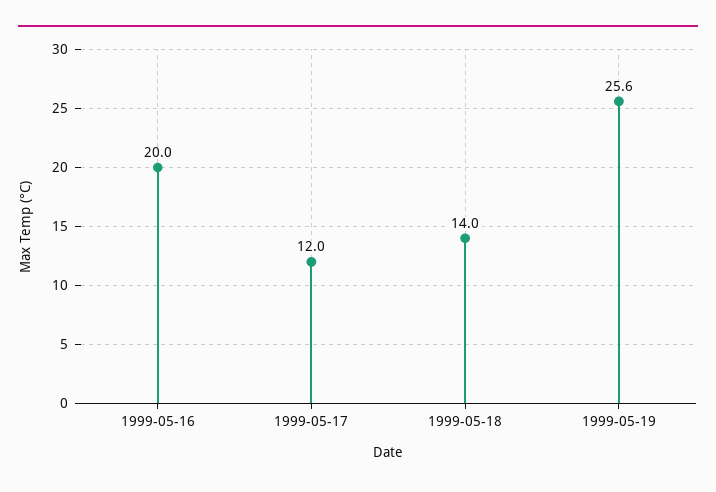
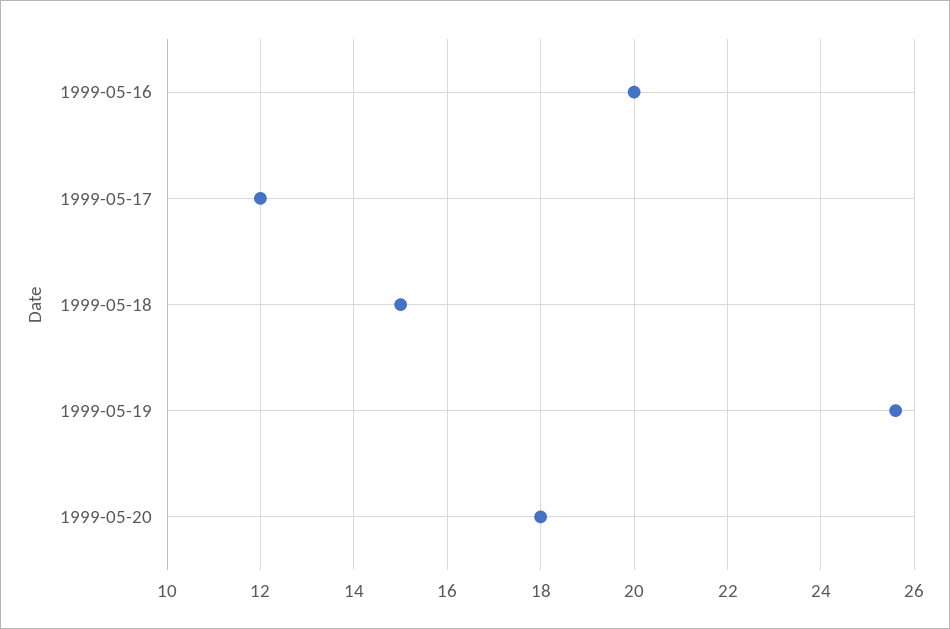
1999-05-18: 14 -> 15
1999-05-20: none -> 18

